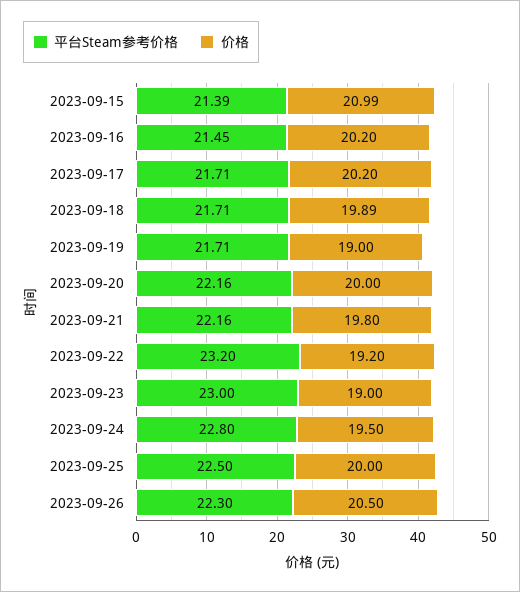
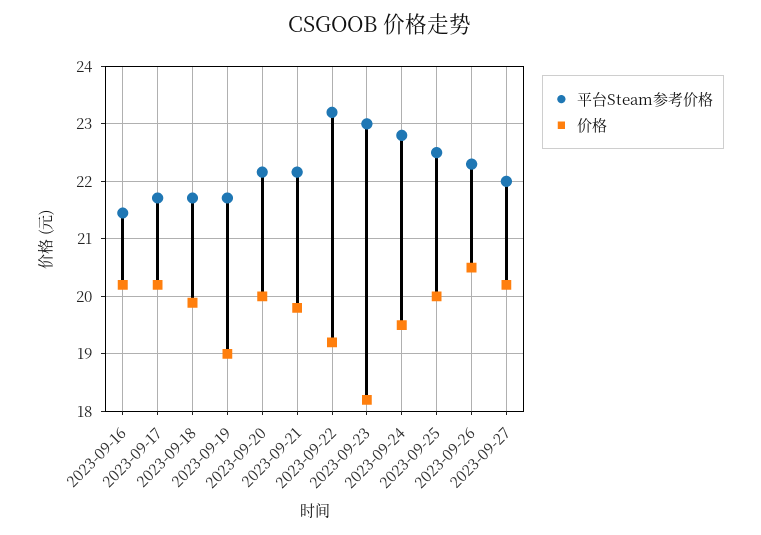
平台Steam参考价格, 2023-09-15: 21.39 -> none
价格, 2023-09-15: 20.99 -> none
价格, 2023-09-23: 19 -> 18.2
平台Steam参考价格, 2023-09-27: none -> 22
价格, 2023-09-27: none -> 20.2

